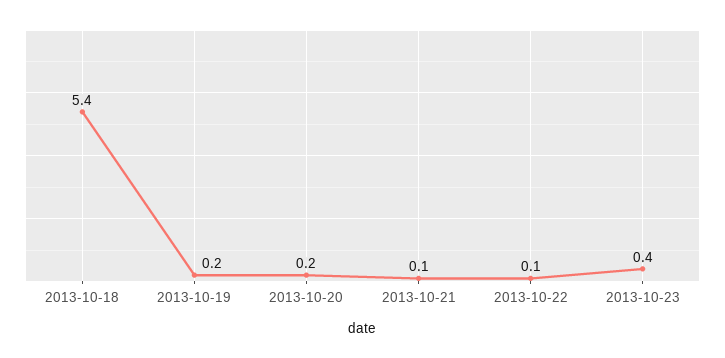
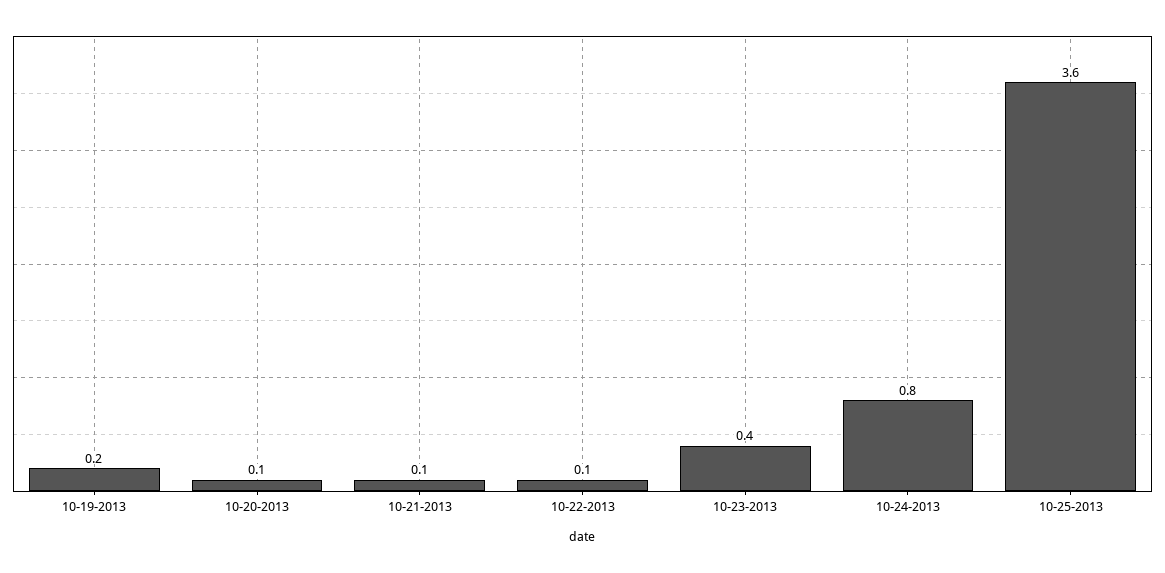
2013-10-18: 5.4 -> none
2013-10-20: 0.2 -> 0.1
10-24-2013: none -> 0.8
10-25-2013: none -> 3.6

